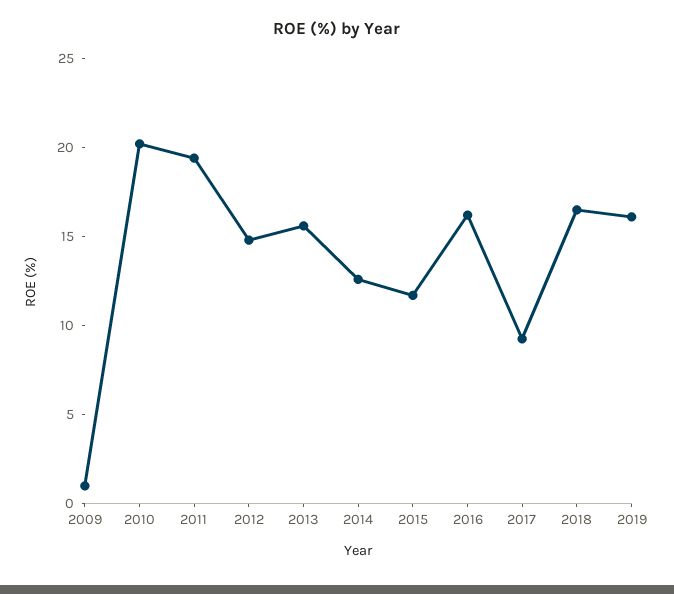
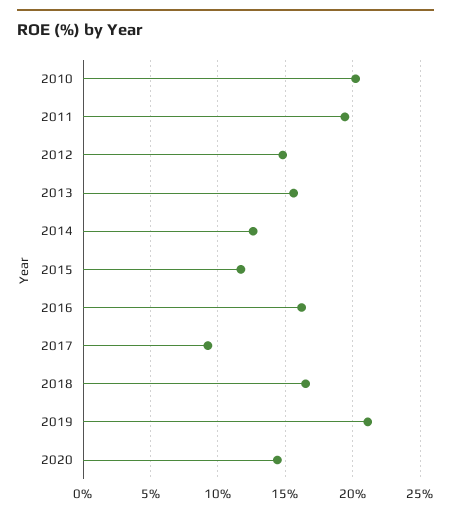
2009: 1 -> none
2019: 16 -> 21
2020: none -> 14.5

